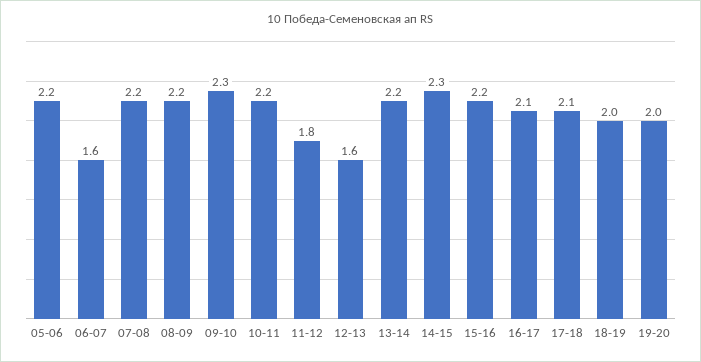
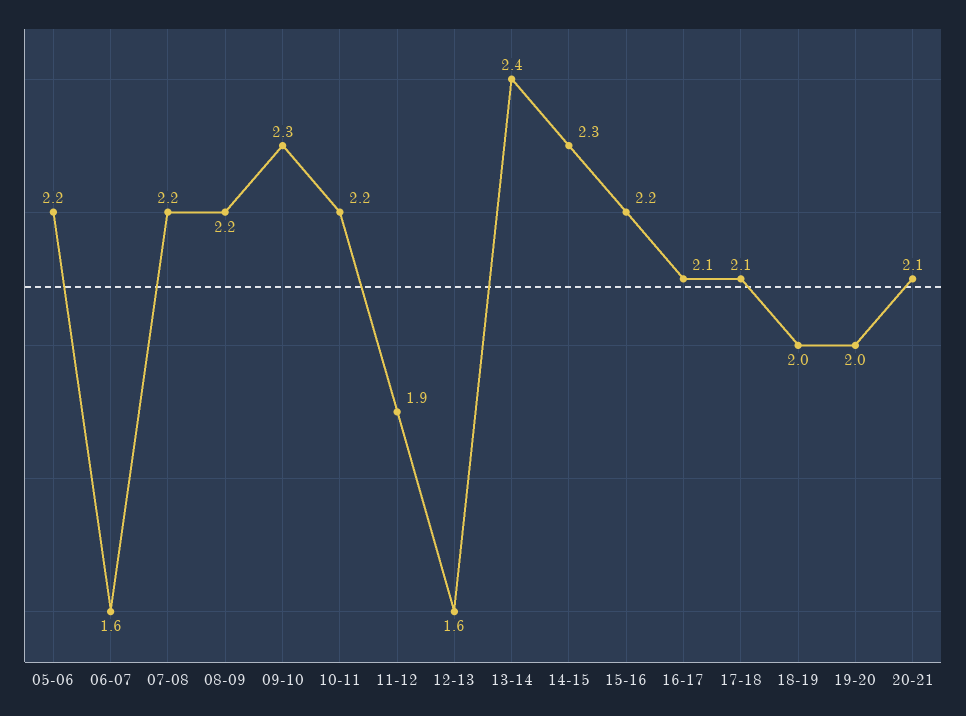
11-12: 1.8 -> 1.9
13-14: 2.2 -> 2.4
20-21: none -> 2.1

